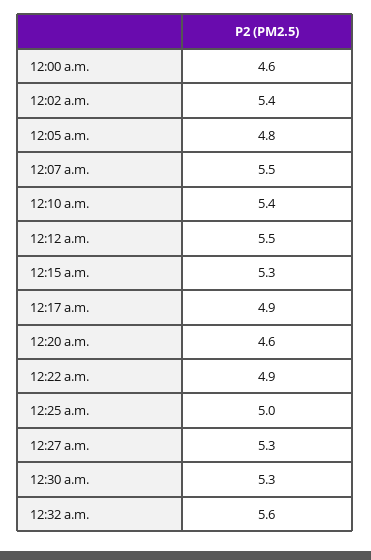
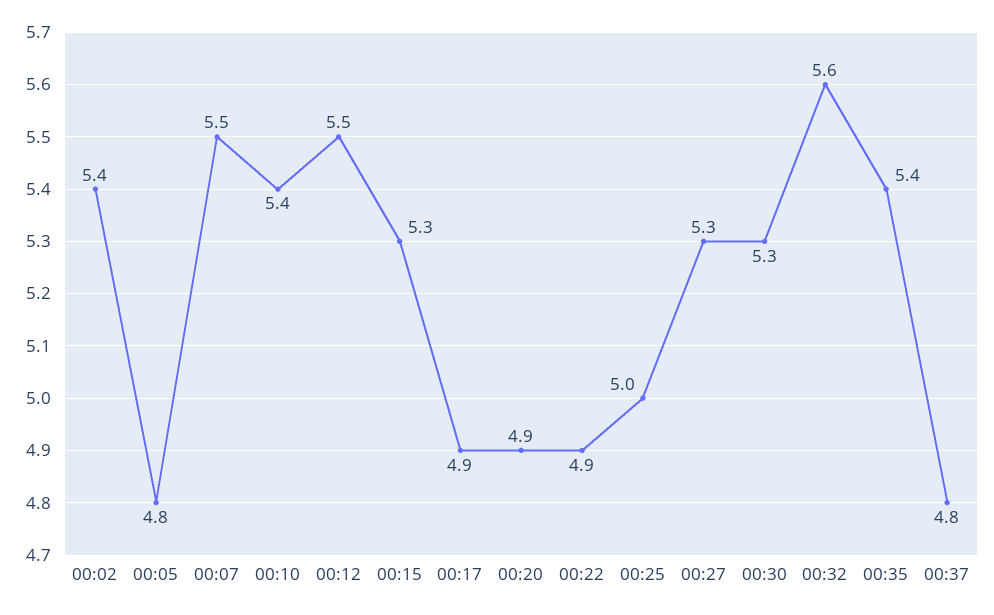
12:00 a.m.: 4.6 -> none
12:20 a.m.: 4.6 -> 4.9
00:35: none -> 5.4
00:37: none -> 4.8

